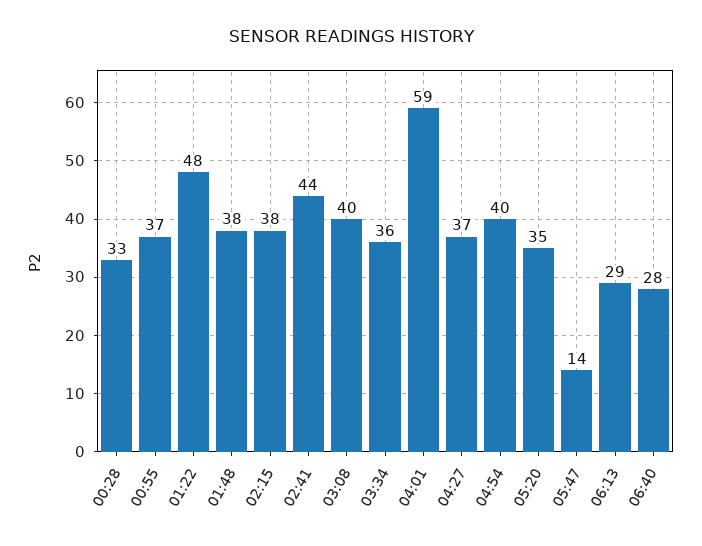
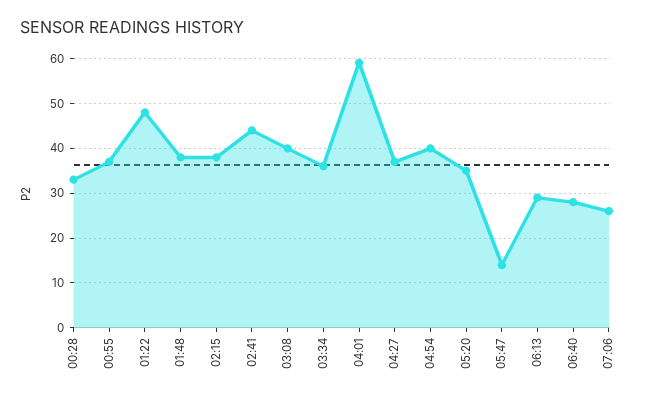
07:06: none -> 25

